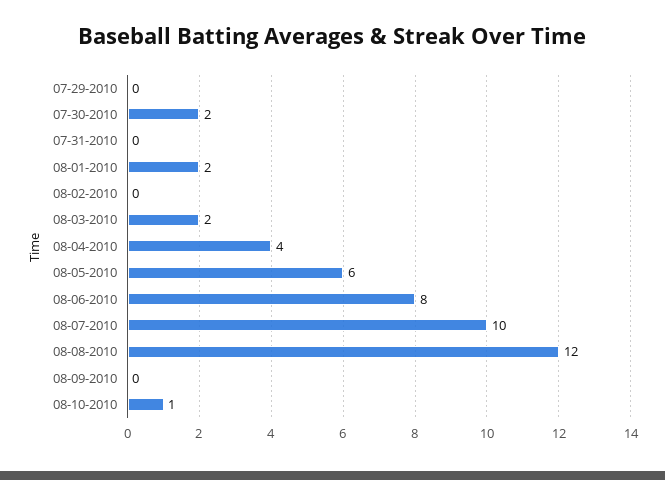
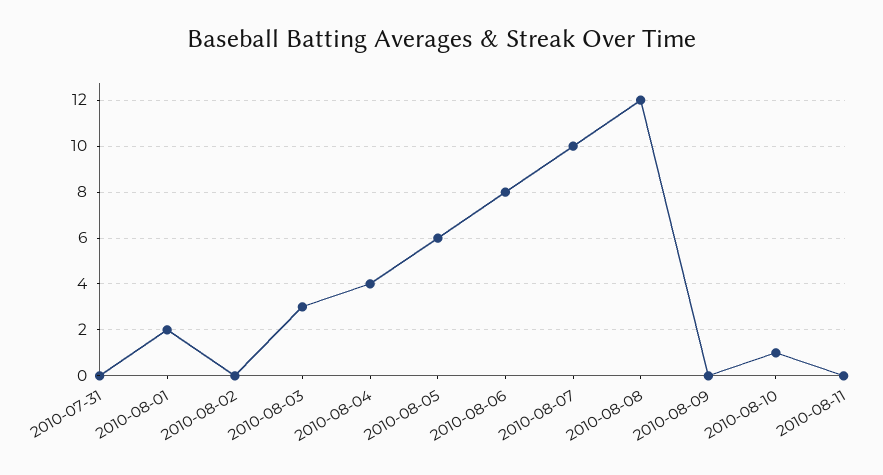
07-29-2010: 0 -> none
07-30-2010: 2 -> none
08-03-2010: 2 -> 3
2010-08-11: none -> 0

